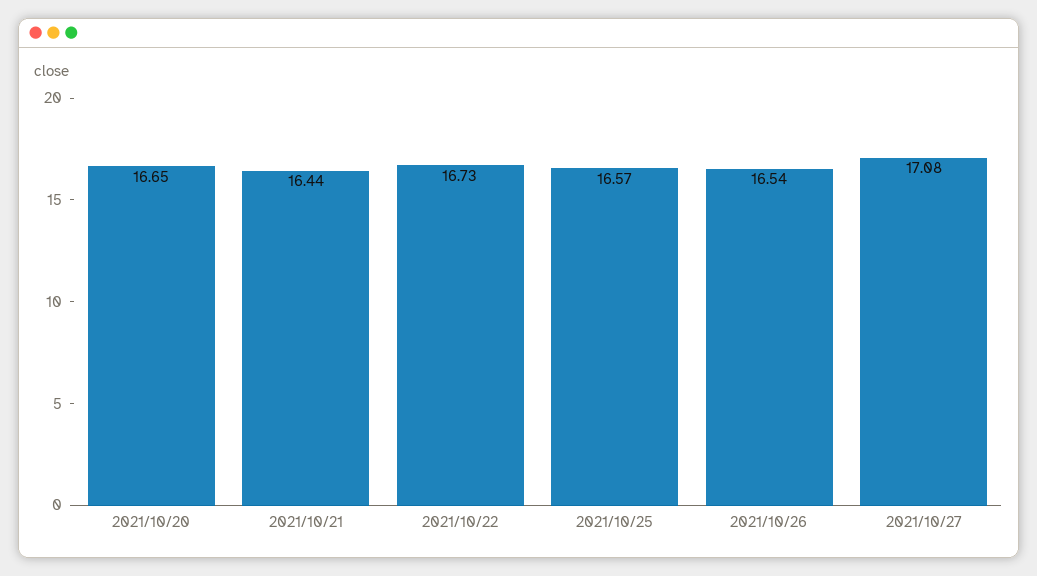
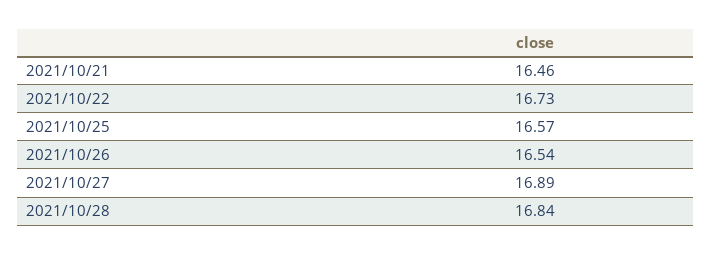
2021/10/20: 16.65 -> none
2021/10/21: 16.44 -> 16.46
2021/10/27: 17.08 -> 16.89
2021/10/28: none -> 16.84

